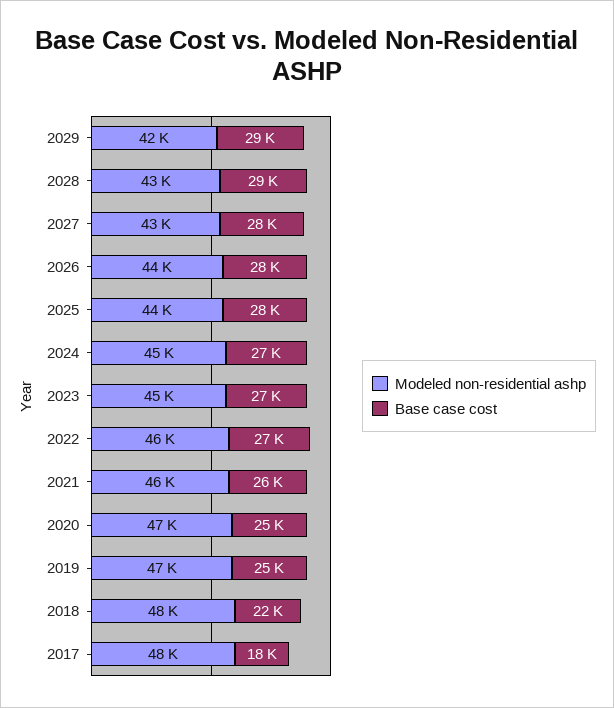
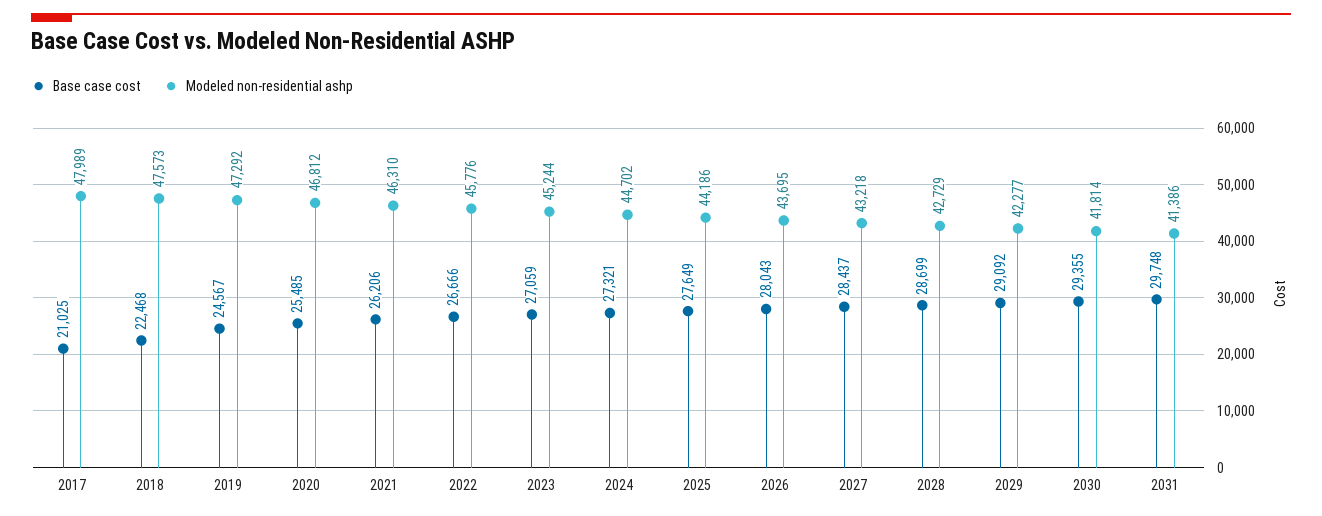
Base case cost, 2017: 18000 -> 21025
Base case cost, 2030: none -> 29355
Modeled non-residential ashp, 2030: none -> 41814
Base case cost, 2031: none -> 29748
Modeled non-residential ashp, 2031: none -> 41386

